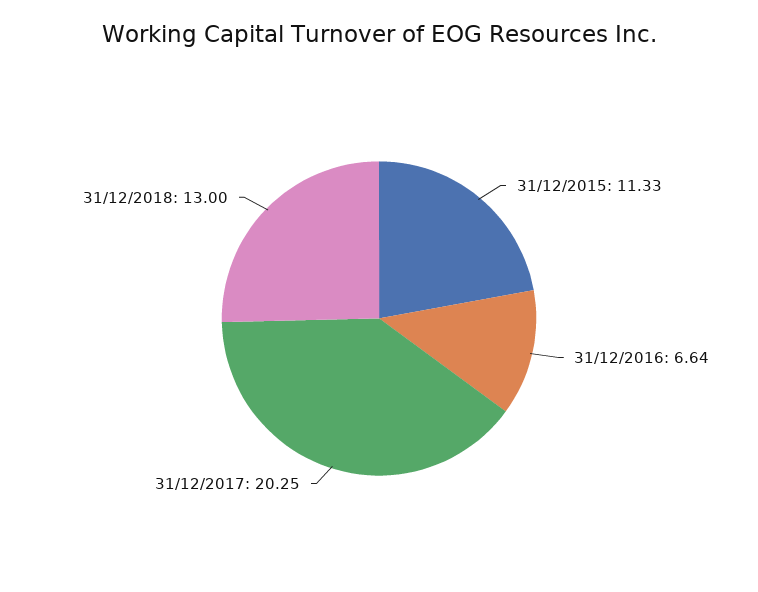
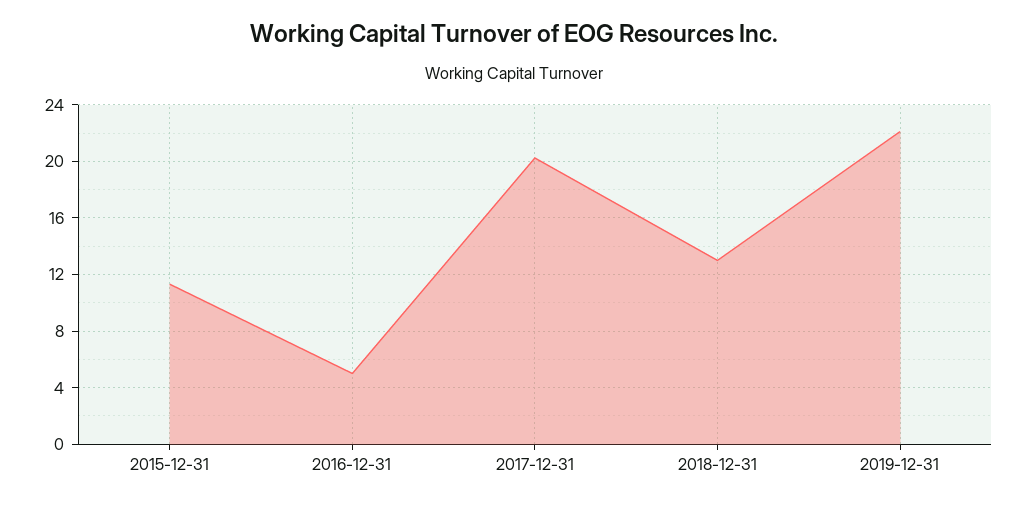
31/12/2016: 6.64 -> 5
2019-12-31: none -> 22

